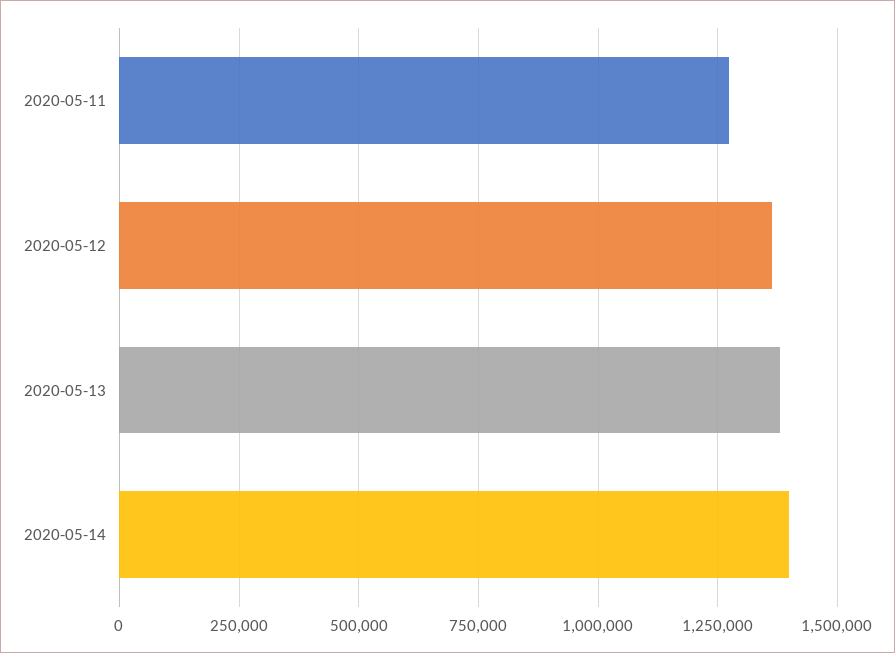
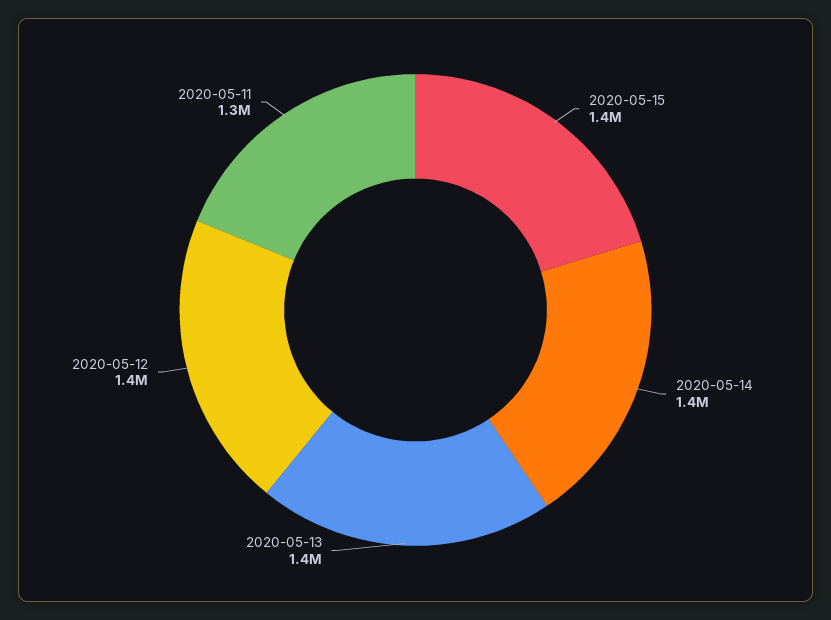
2020-05-15: none -> 1400000

